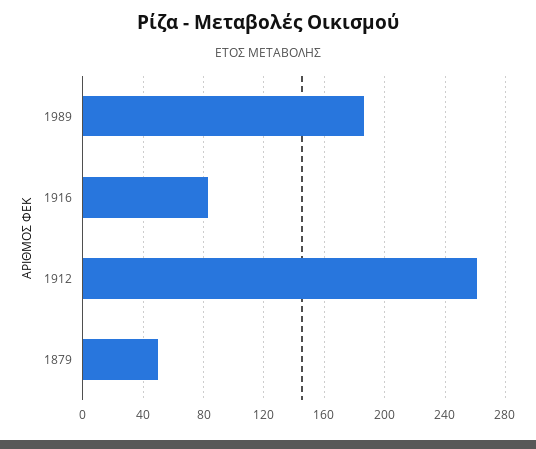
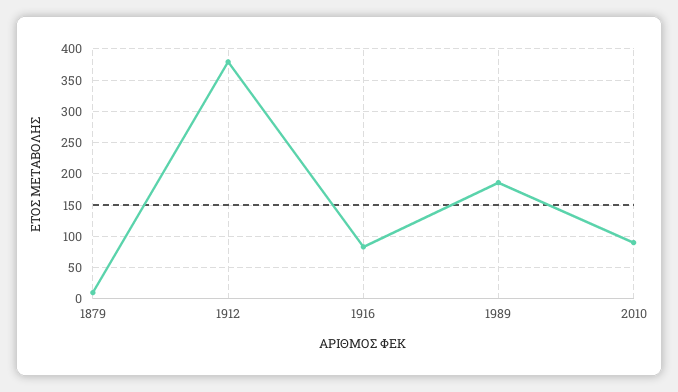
1912: 260 -> 380
1879: 50 -> 10
2010: none -> 90

